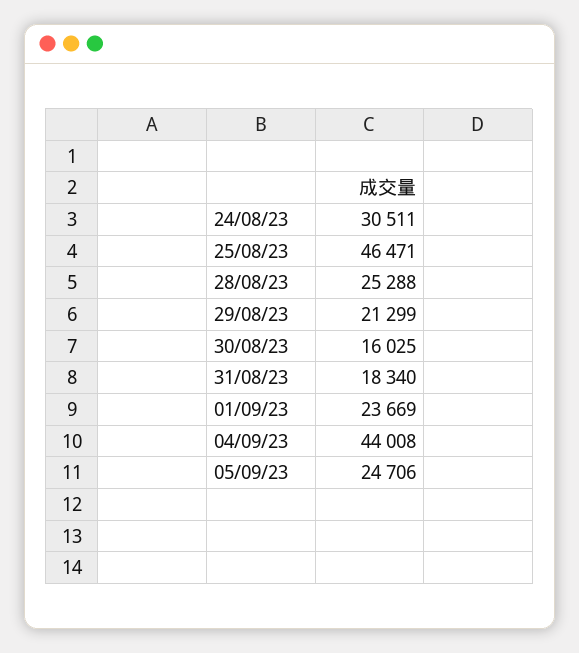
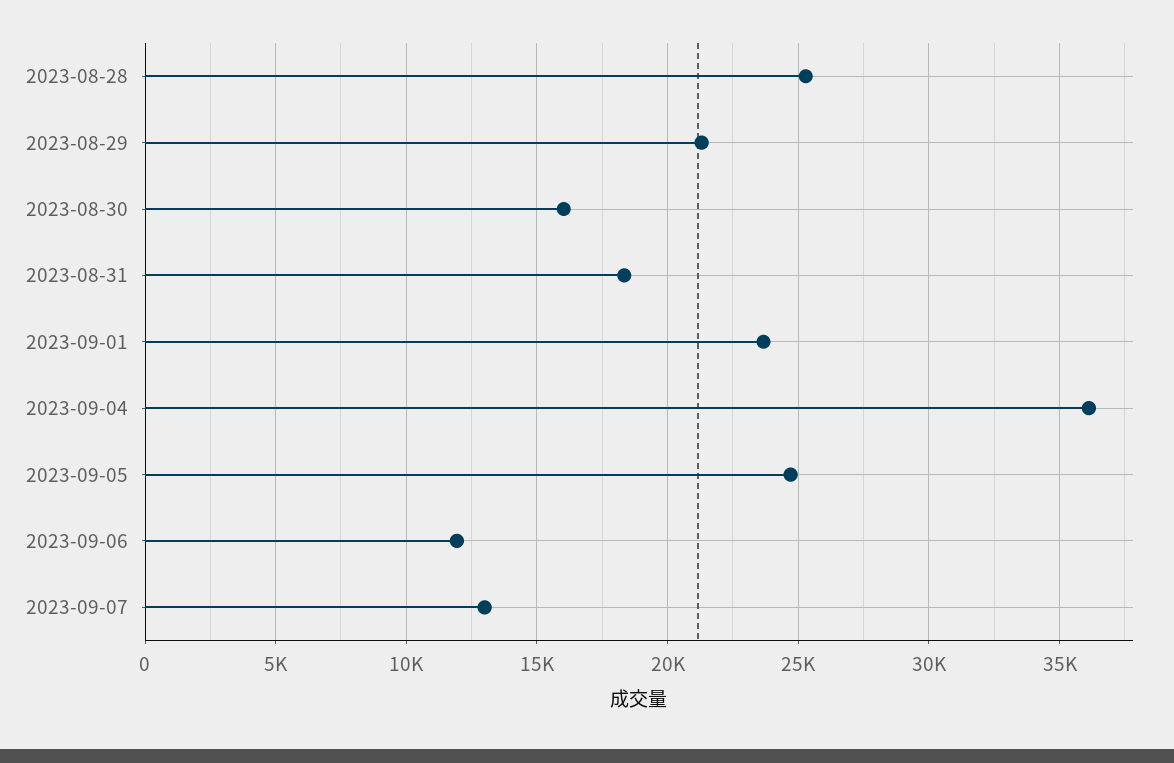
24/08/23: 30511 -> none
25/08/23: 46471 -> none
04/09/23: 44008 -> 36000
2023-09-06: none -> 12000
2023-09-07: none -> 13000

